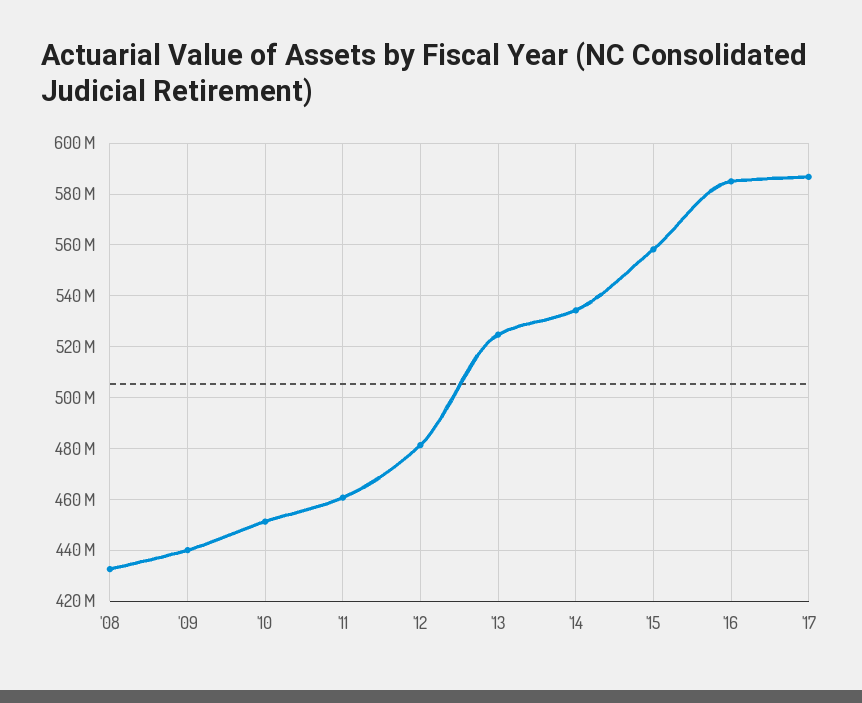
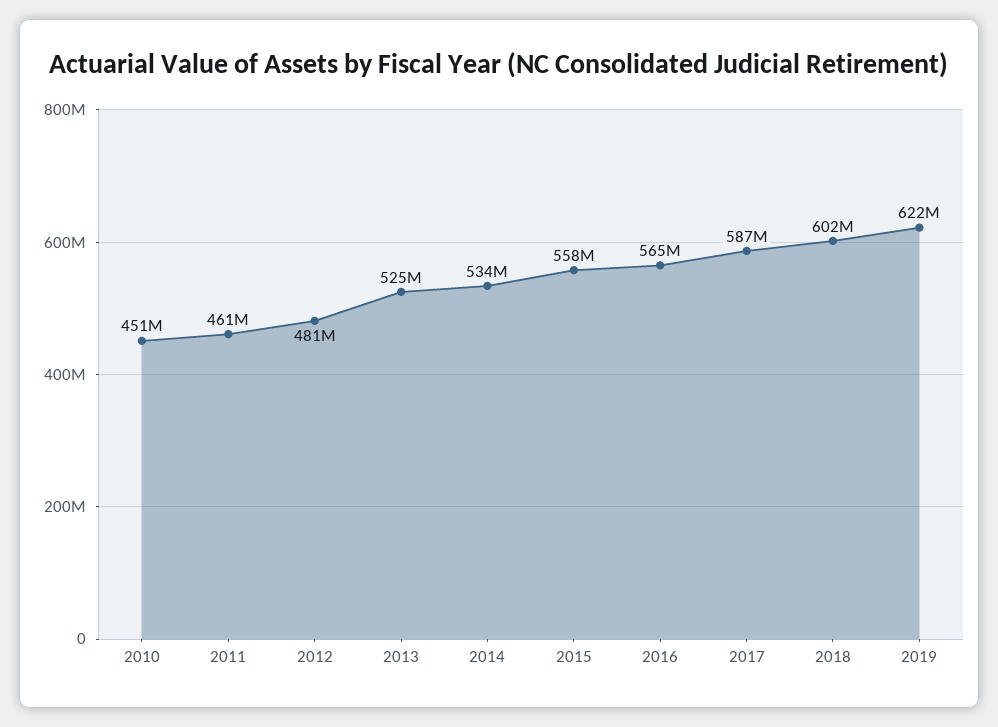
'08: 432500000 -> none
'09: 440000000 -> none
'16: 585000000 -> 565000000
2018: none -> 602000000
2019: none -> 622000000

